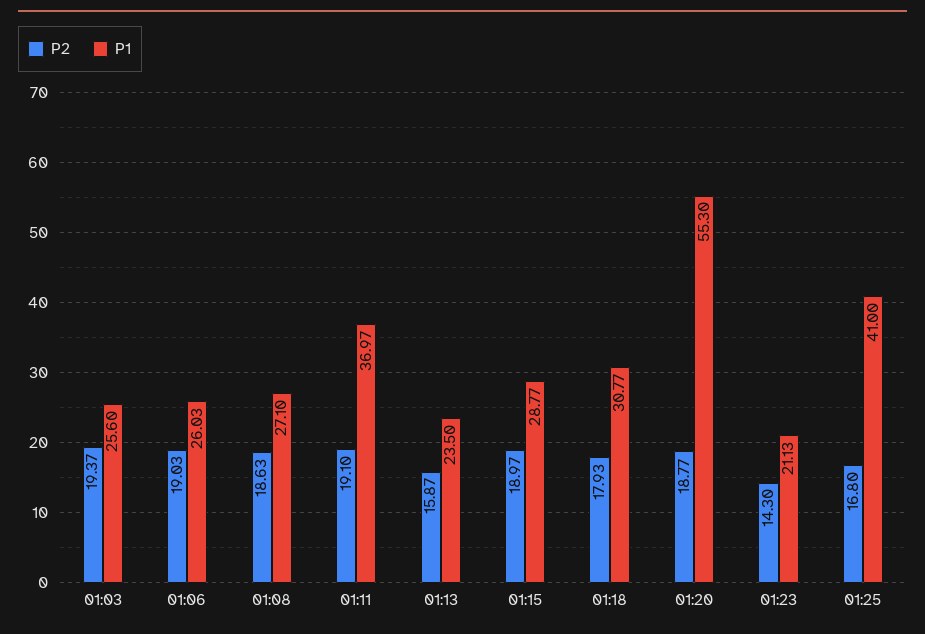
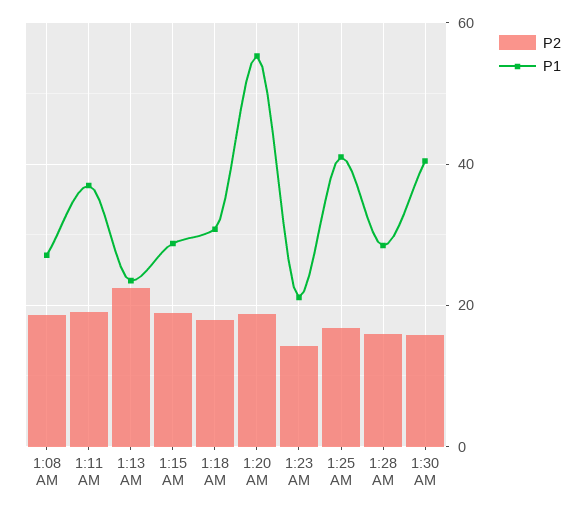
P2, 01:03: 19.37 -> none
P1, 01:03: 25.6 -> none
P2, 01:06: 19.03 -> none
P1, 01:06: 26.03 -> none
P2, 01:13: 15.87 -> 22
P2, 1:28 AM: none -> 16
P1, 1:28 AM: none -> 28
P2, 1:30 AM: none -> 16
P1, 1:30 AM: none -> 40

